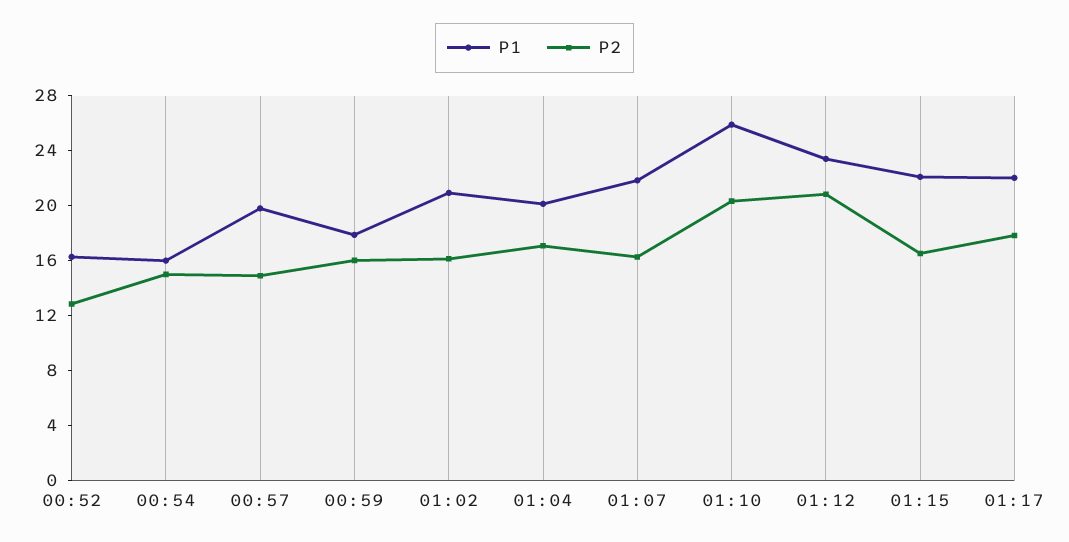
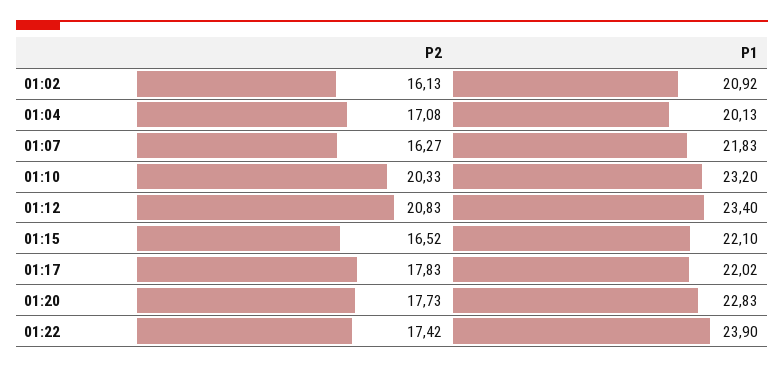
P1, 00:52: 16 -> none
P2, 00:52: 13 -> none
P1, 00:54: 16 -> none
P2, 00:54: 15 -> none
P1, 00:57: 20 -> none
P2, 00:57: 15 -> none
P1, 00:59: 18 -> none
P2, 00:59: 16 -> none
P1, 01:10: 26 -> 23.2
P2, 01:20: none -> 17.73
P1, 01:20: none -> 22.83
P2, 01:22: none -> 17.42
P1, 01:22: none -> 23.9

